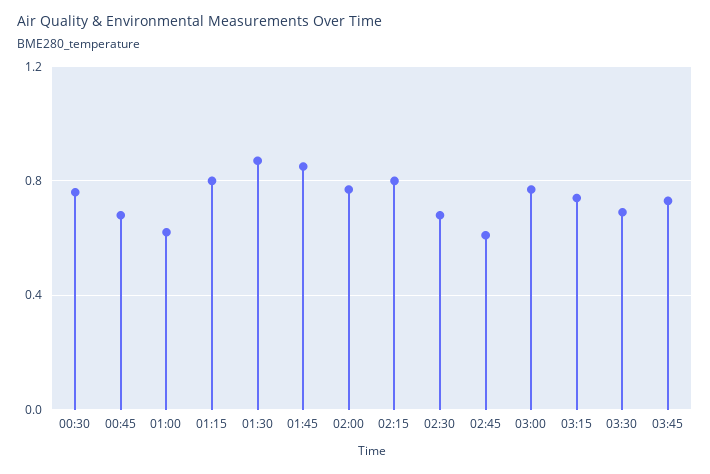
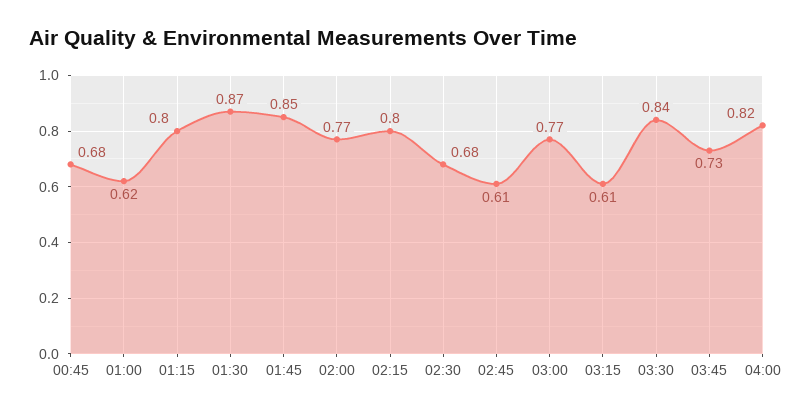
00:30: 0.75 -> none
03:15: 0.75 -> 0.61
03:30: 0.7 -> 0.84
04:00: none -> 0.82

